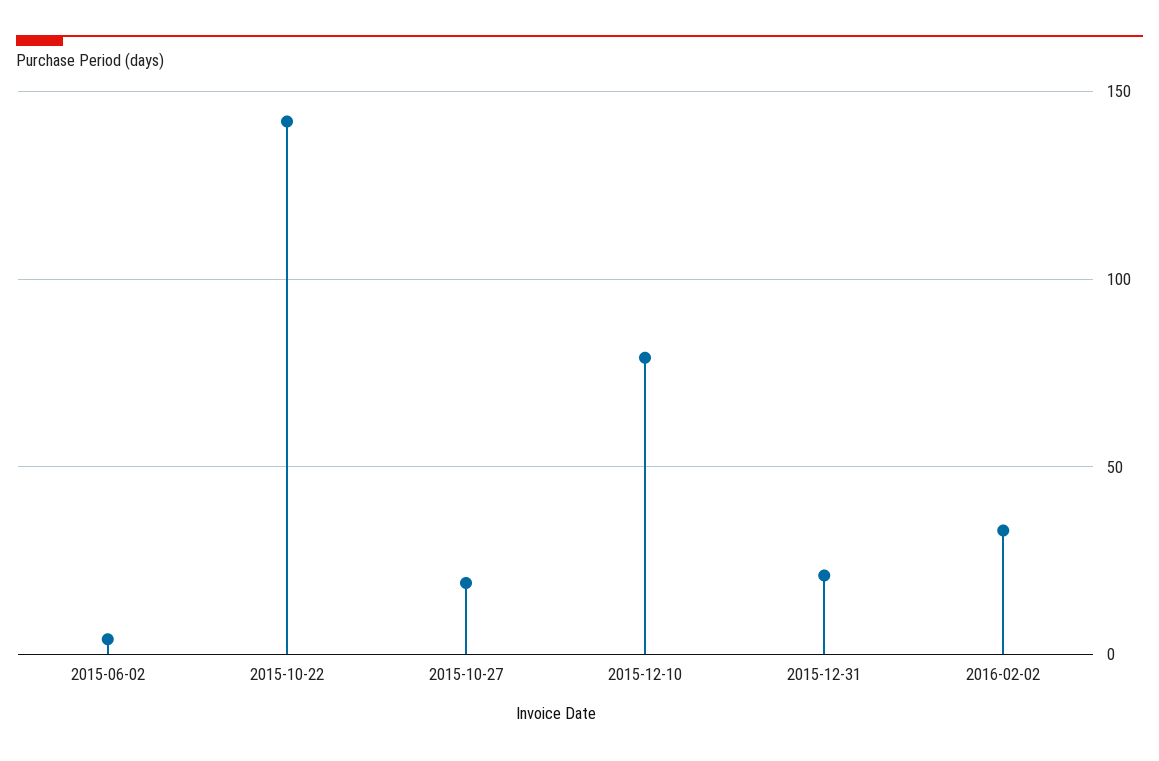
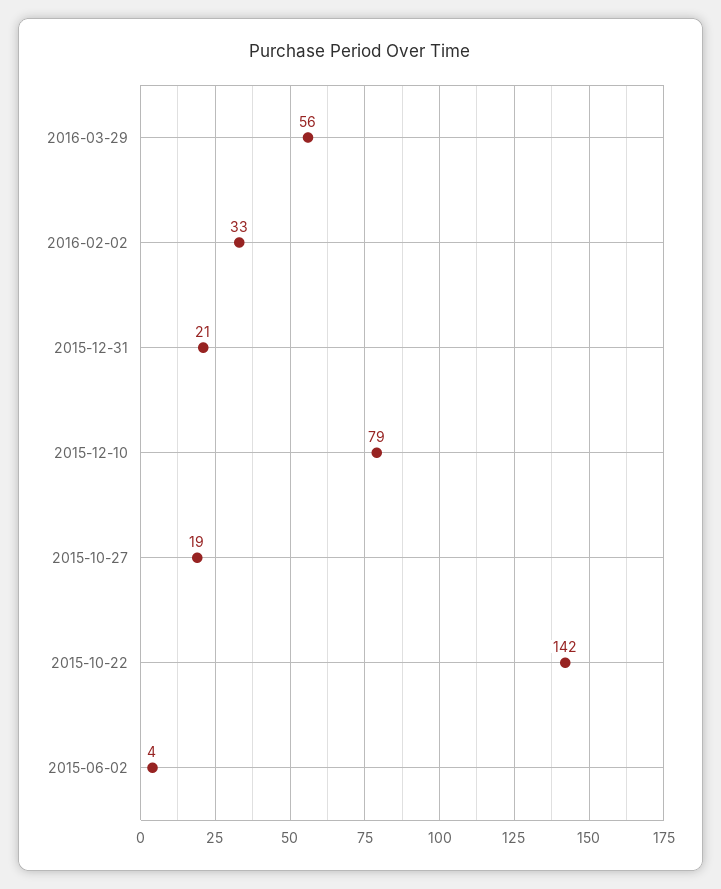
2016-03-29: none -> 56

